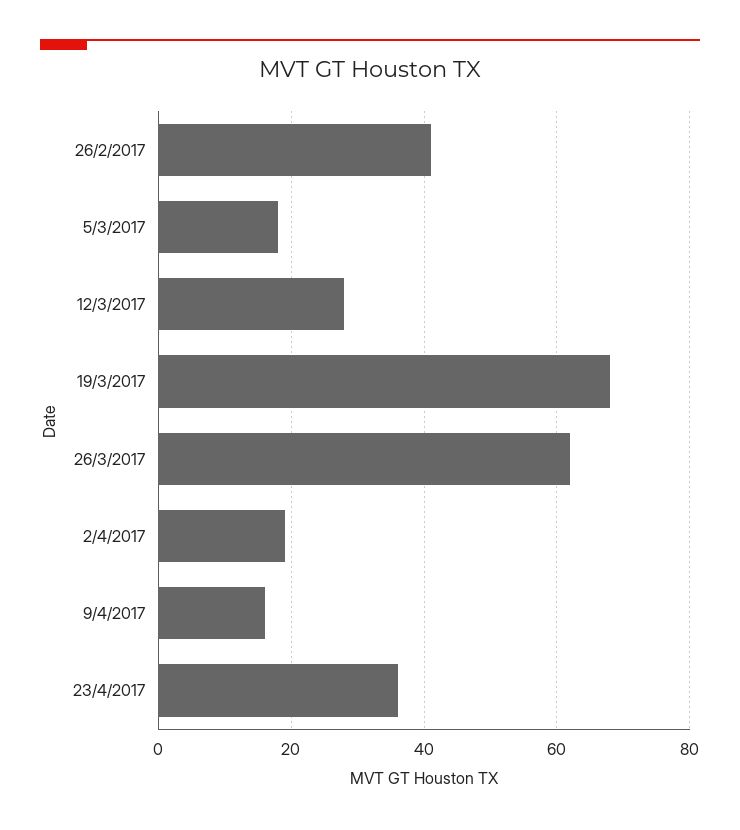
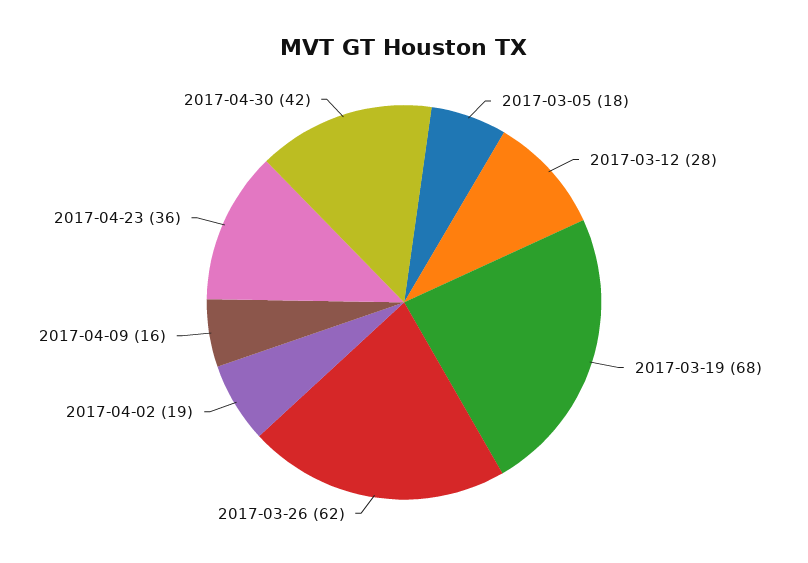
26/2/2017: 40 -> none
2017-04-30: none -> 42

